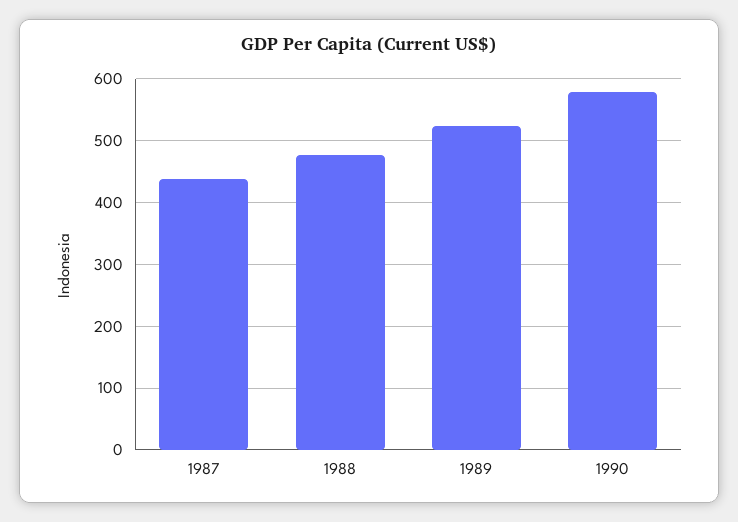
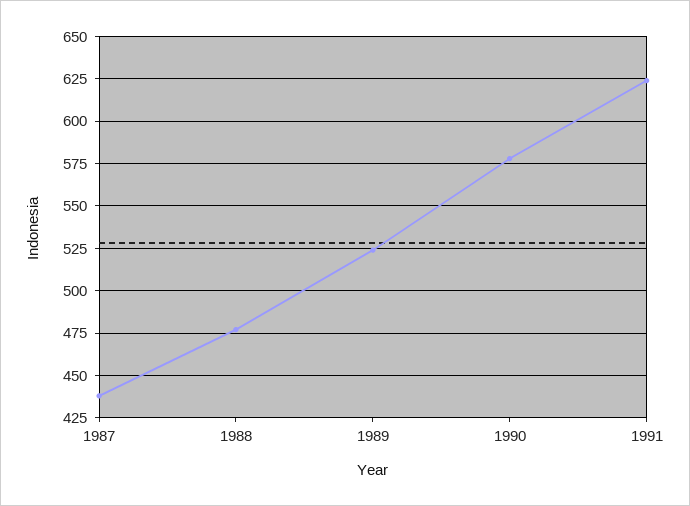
1991: none -> 625

